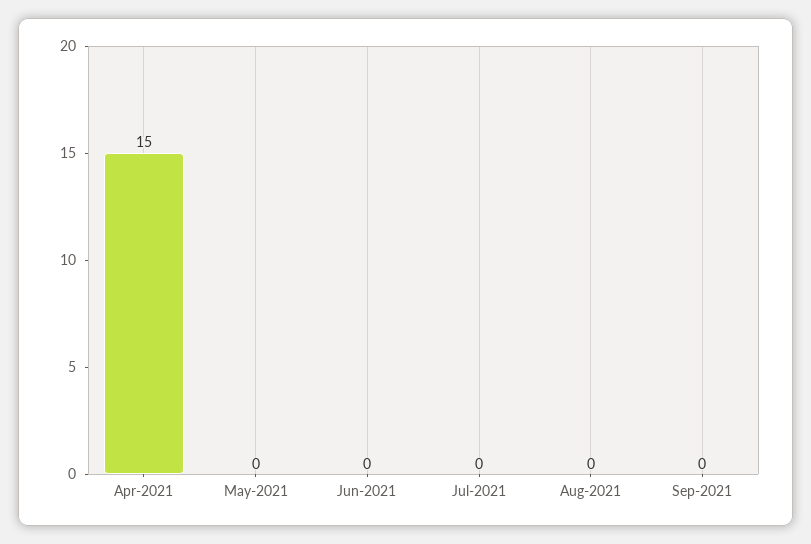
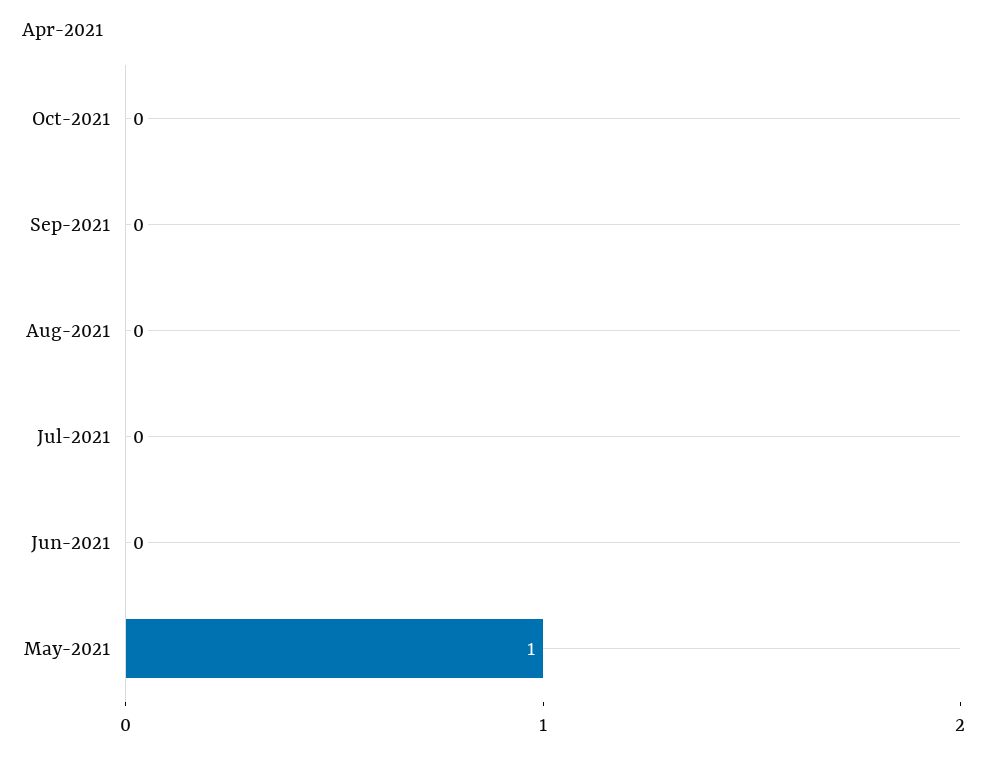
Apr-2021: 15 -> none
May-2021: 0 -> 1
Oct-2021: none -> 0

